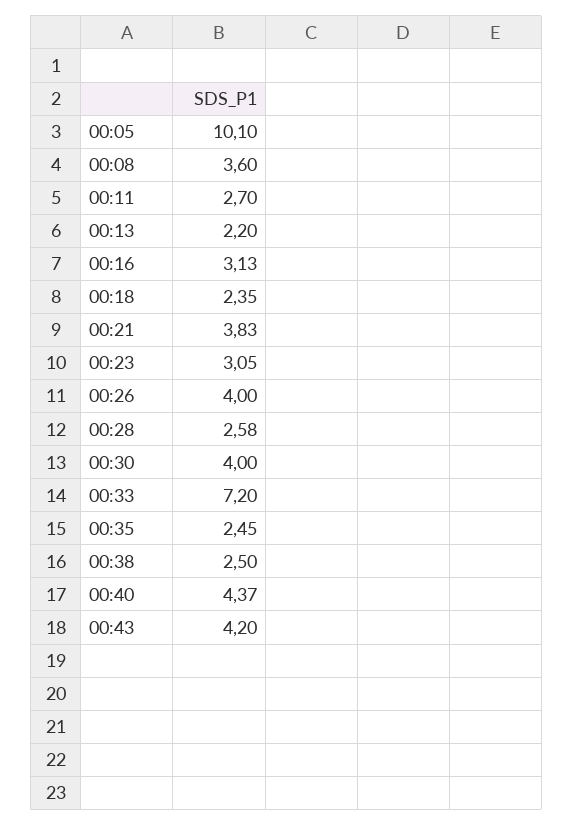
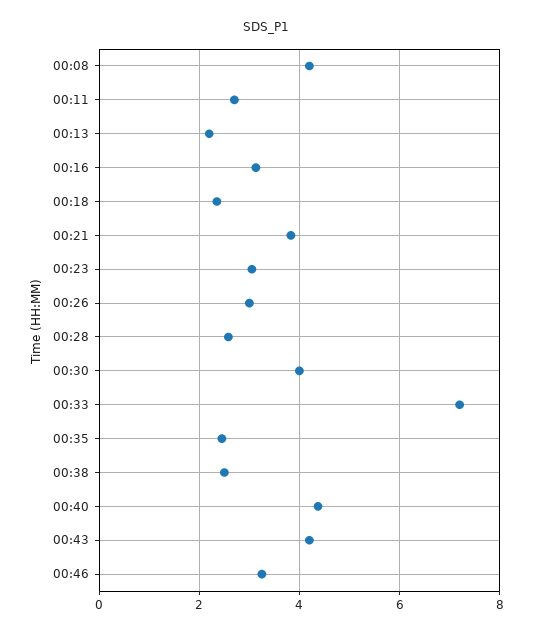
00:05: 10.1 -> none
00:08: 3.6 -> 4.2
00:26: 4 -> 3
00:46: none -> 3.2

